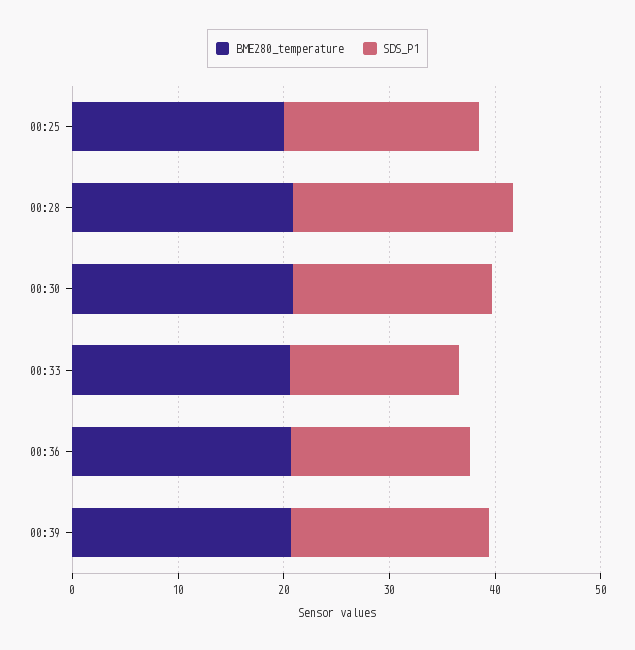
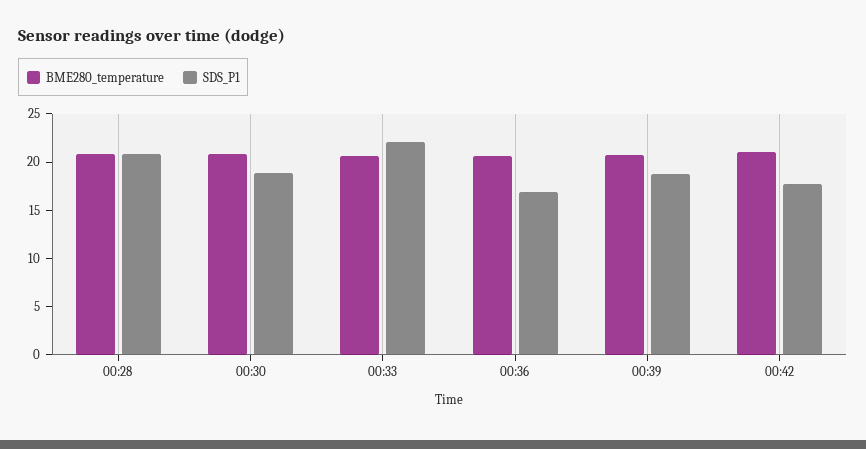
BME280_temperature, 00:25: 20 -> none
SDS_P1, 00:25: 18 -> none
SDS_P1, 00:33: 16 -> 22
BME280_temperature, 00:42: none -> 21
SDS_P1, 00:42: none -> 18

